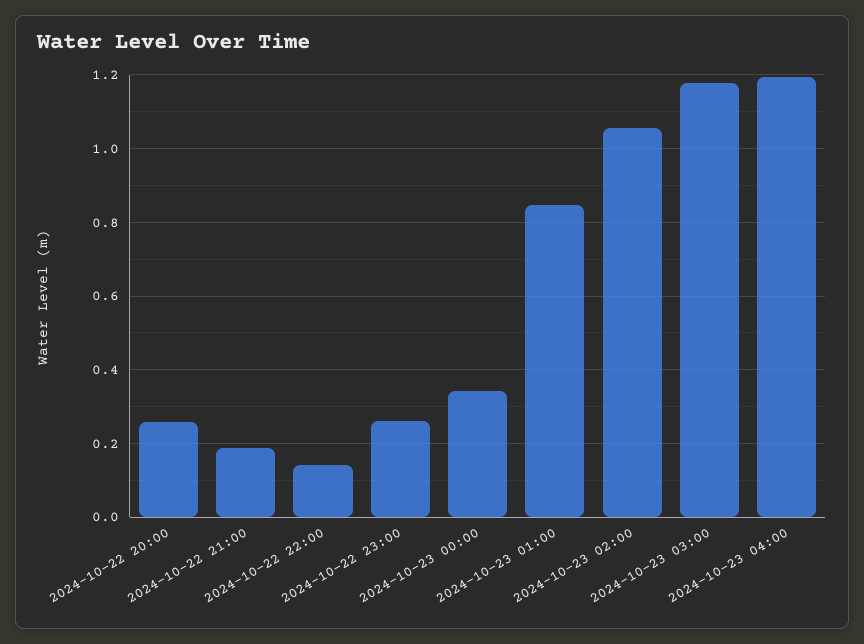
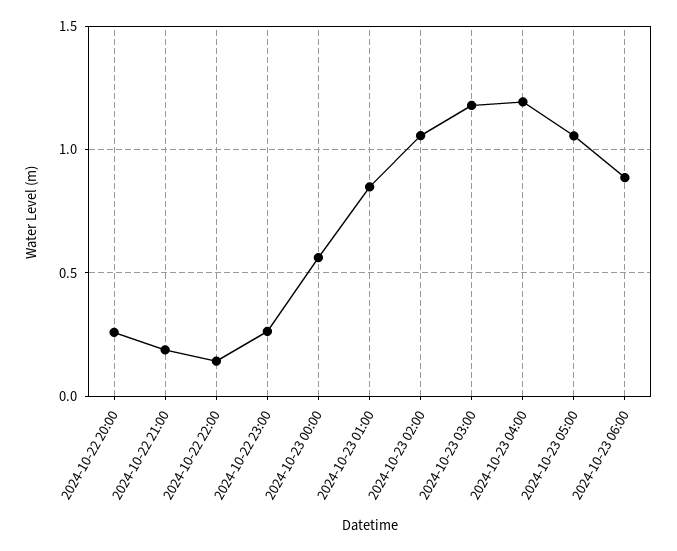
2024-10-23 00:00: 0.34 -> 0.55
2024-10-23 05:00: none -> 1.05
2024-10-23 06:00: none -> 0.9

